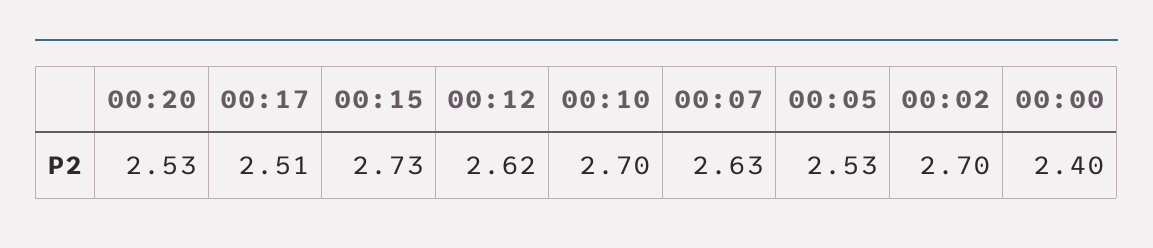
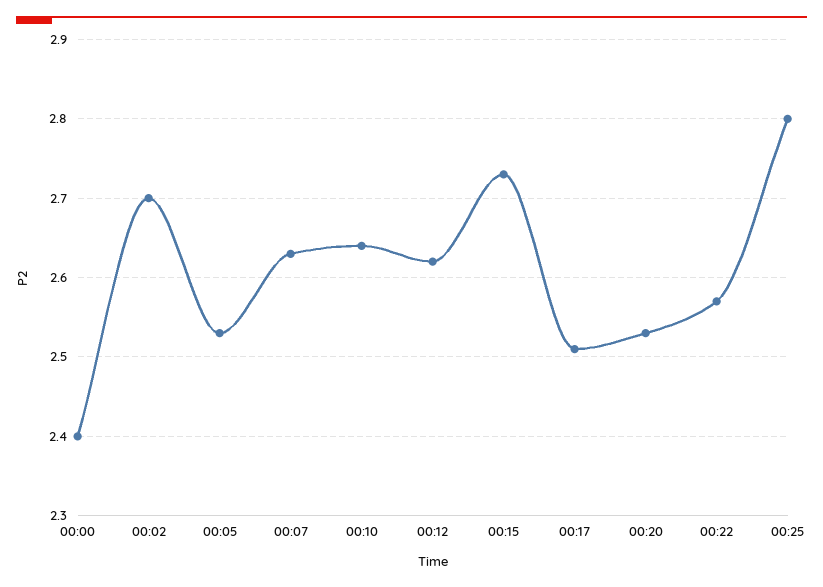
00:10: 2.7 -> 2.64
00:22: none -> 2.57
00:25: none -> 2.8

